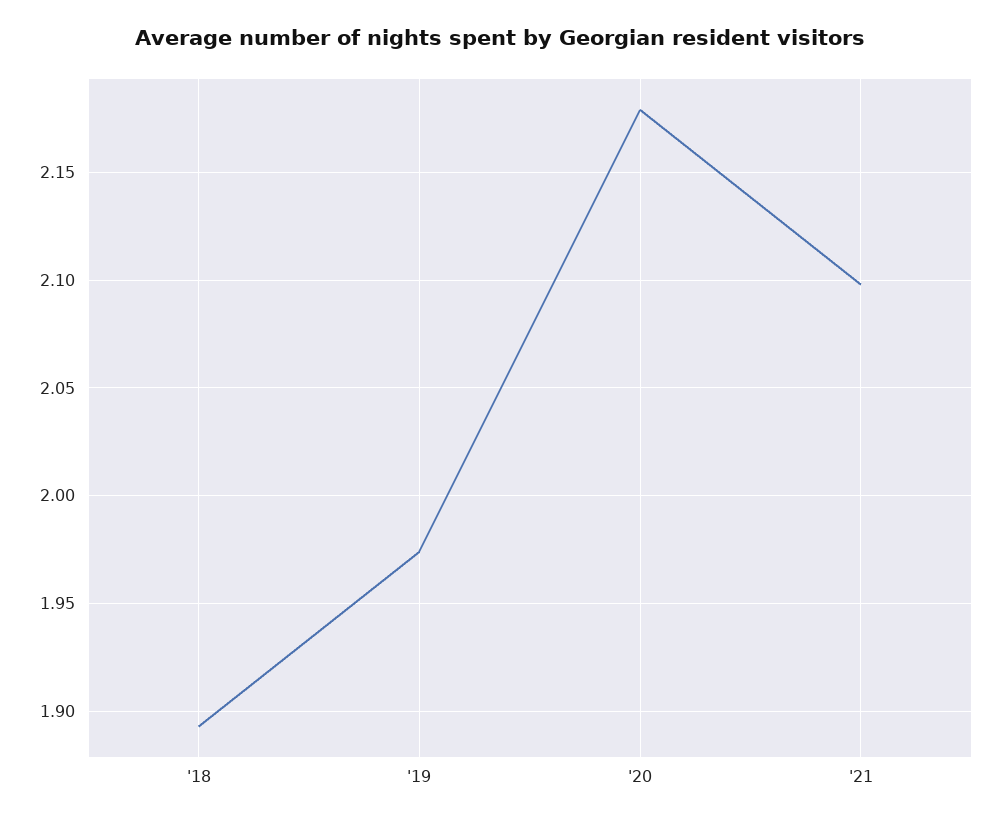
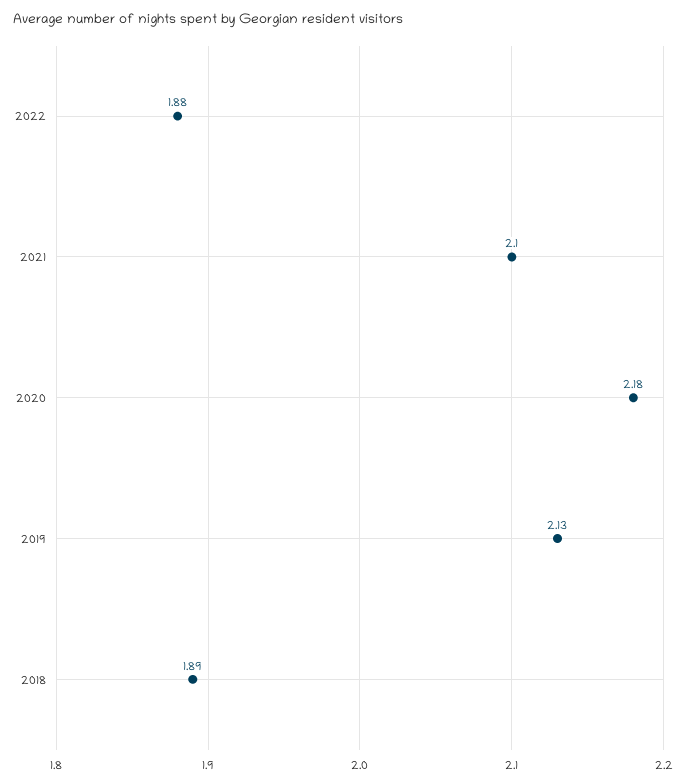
'19: 1.975 -> 2.13
2022: none -> 1.88

